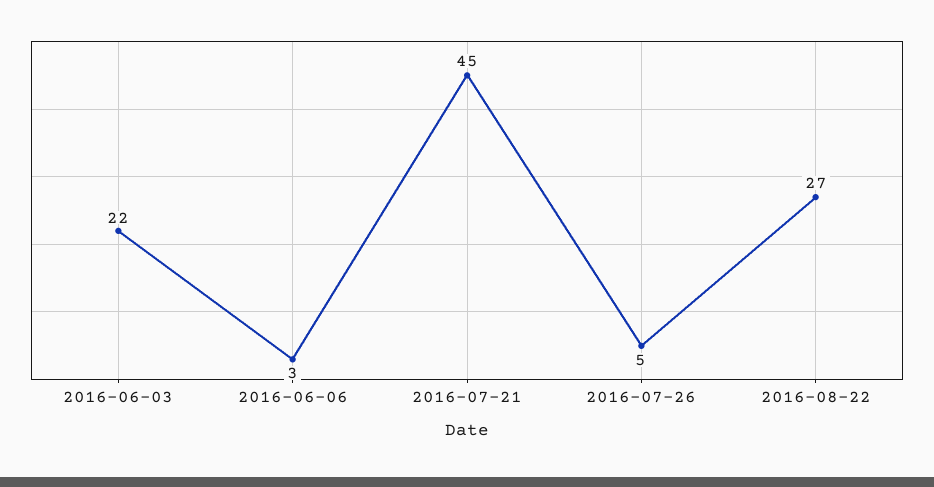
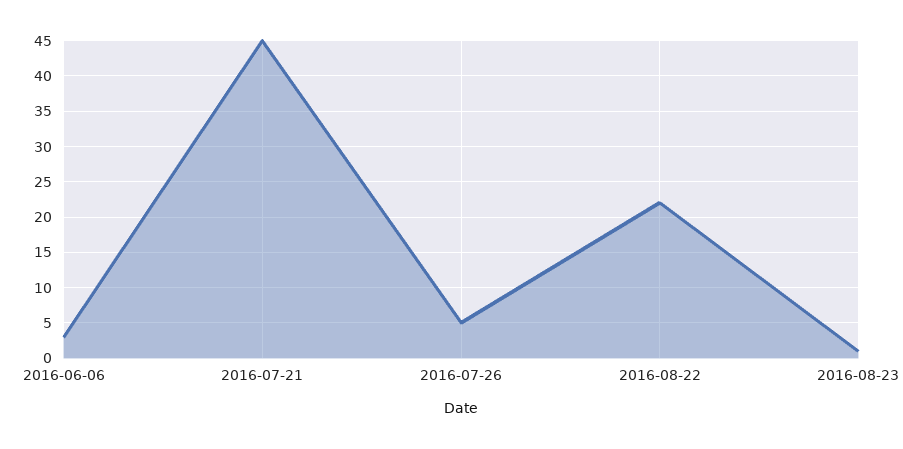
2016-06-03: 22 -> none
2016-08-22: 27 -> 22
2016-08-23: none -> 1

